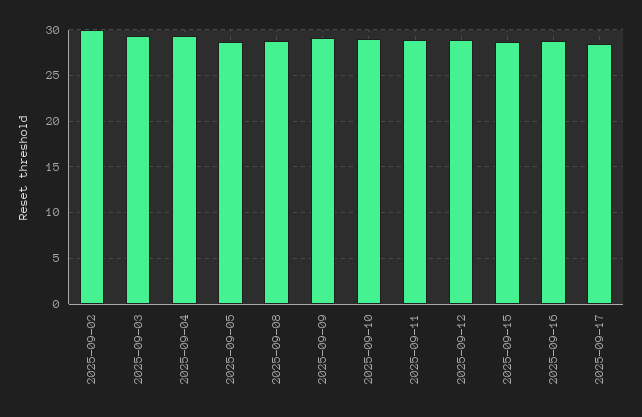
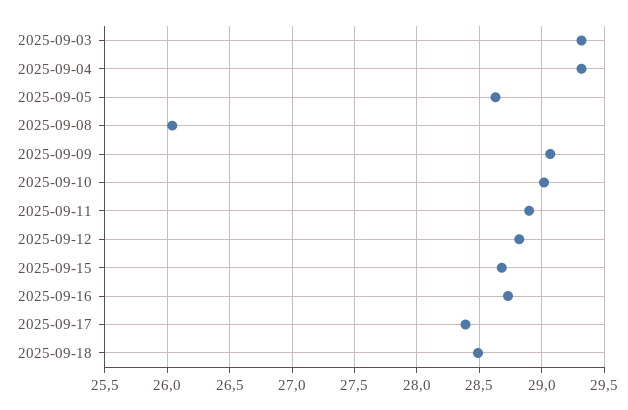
2025-09-02: 30 -> none
2025-09-08: 29 -> 26.05
2025-09-18: none -> 28.5

